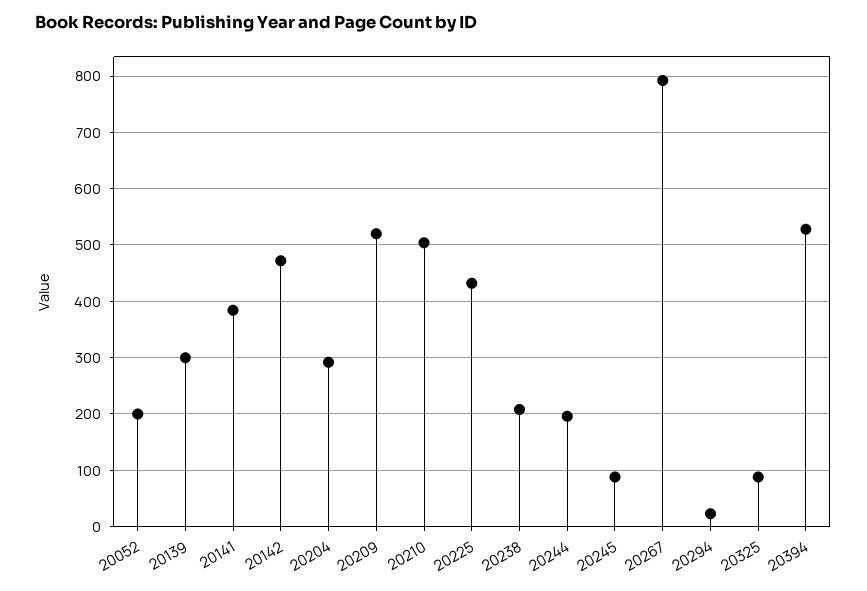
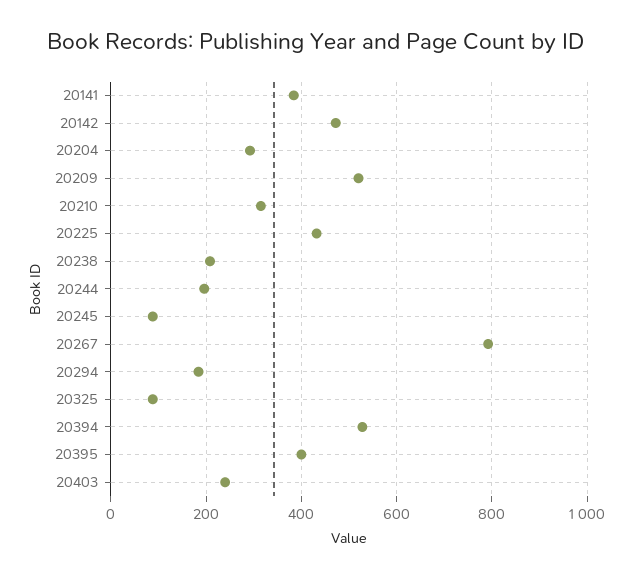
20052: 200 -> none
20139: 300 -> none
20210: 500 -> 320
20294: 20 -> 180
20395: none -> 400
20403: none -> 240

